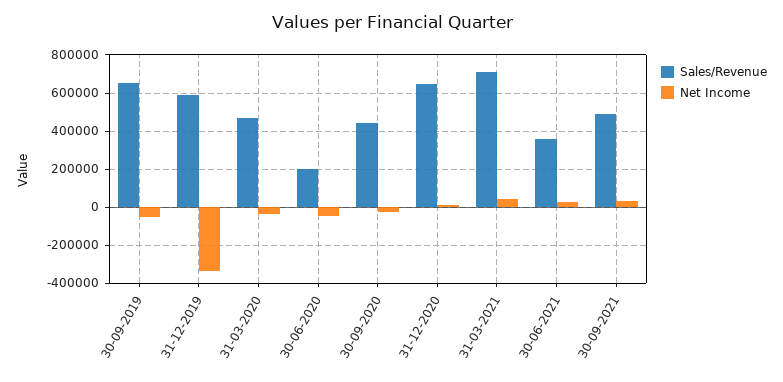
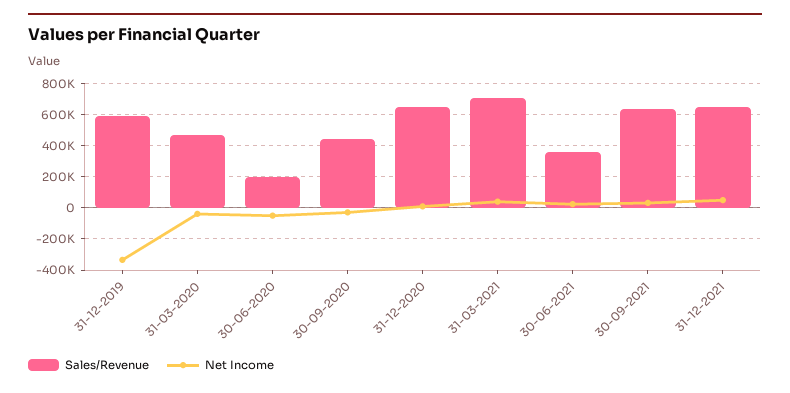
Sales/Revenue, 30-09-2019: 650000 -> none
Net Income, 30-09-2019: -50000 -> none
Sales/Revenue, 30-09-2021: 500000 -> 650000
Sales/Revenue, 31-12-2021: none -> 650000
Net Income, 31-12-2021: none -> 50000

